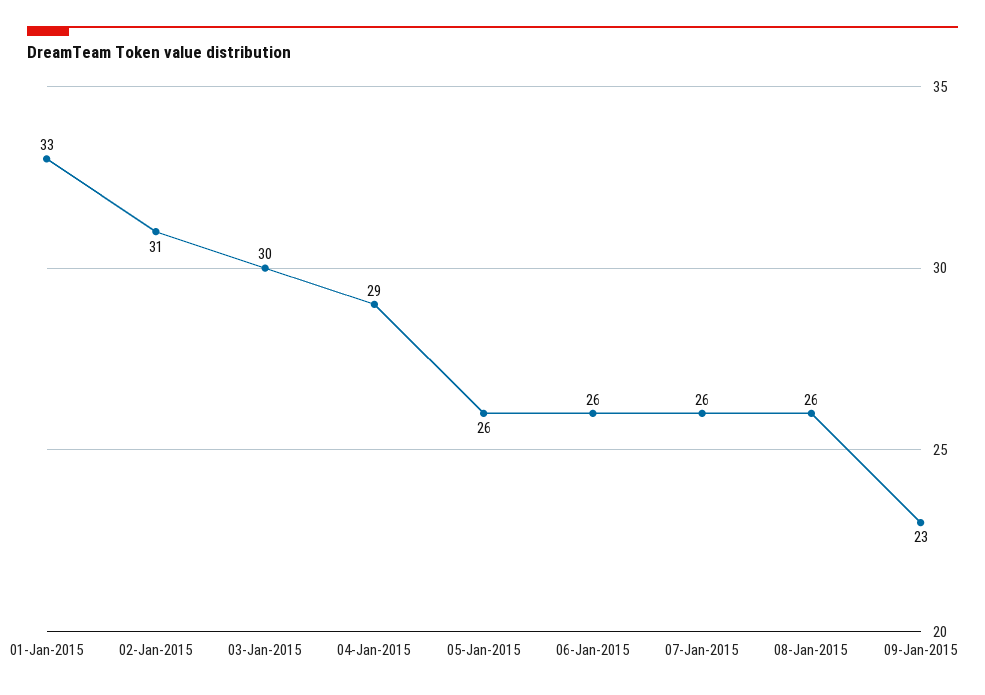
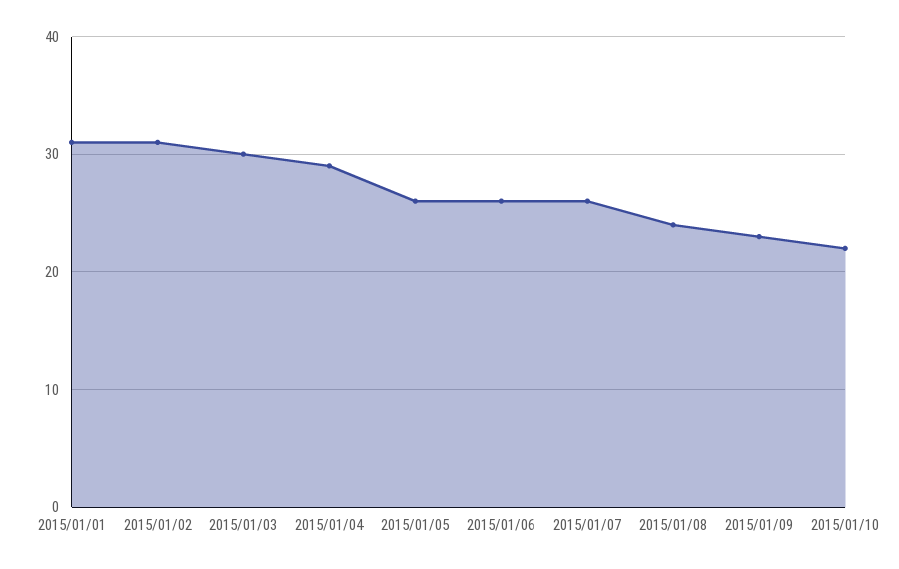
01-Jan-2015: 33 -> 31
08-Jan-2015: 26 -> 24
2015/01/10: none -> 22

